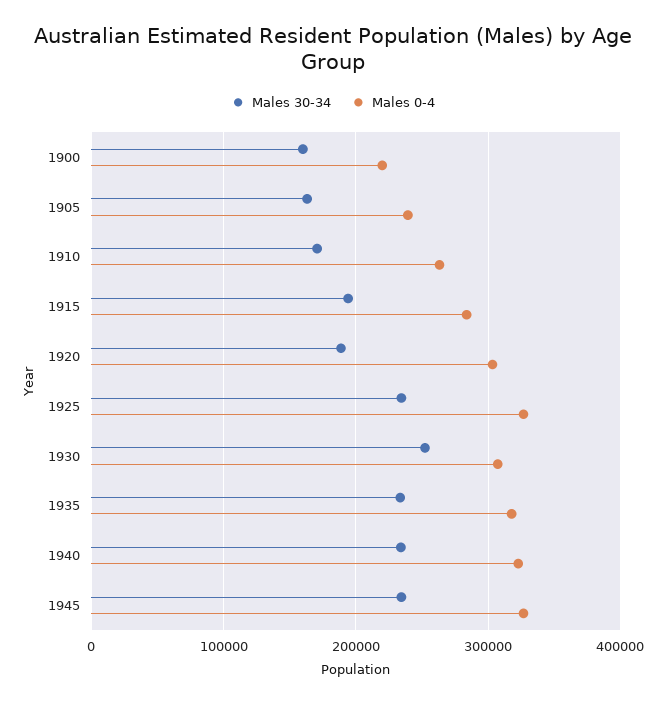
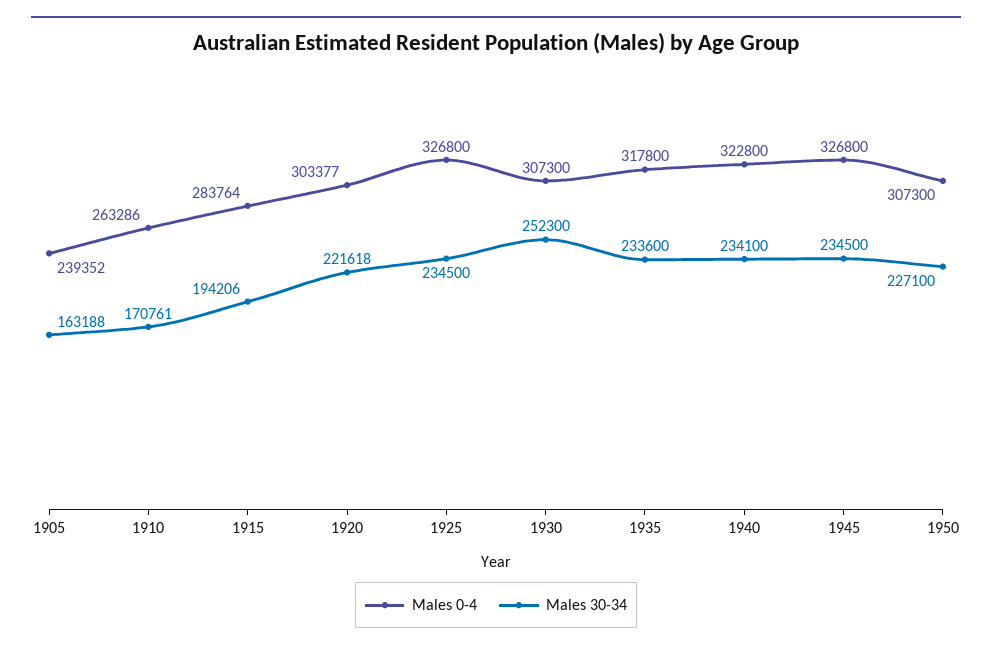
Males 30-34, 1900: 160000 -> none
Males 0-4, 1900: 220000 -> none
Males 30-34, 1920: 190000 -> 221618
Males 0-4, 1950: none -> 307300
Males 30-34, 1950: none -> 227100

